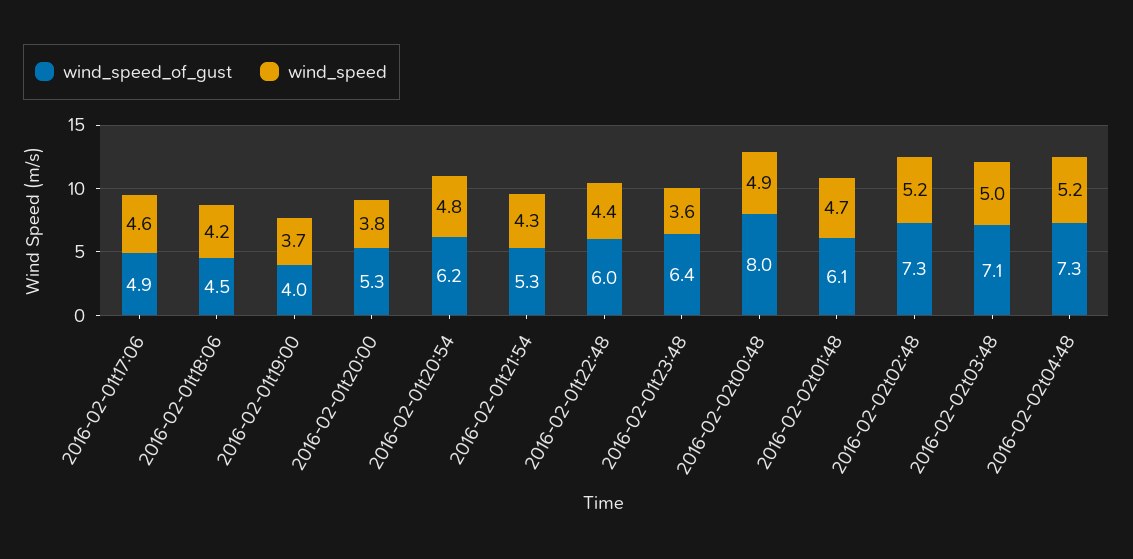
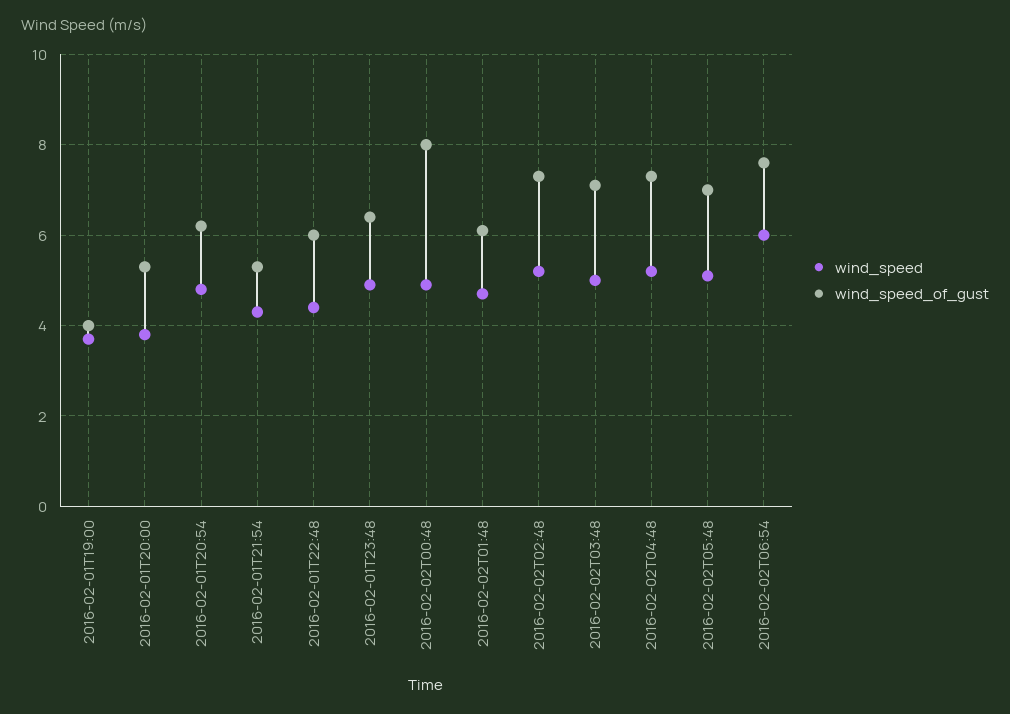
wind_speed_of_gust, 2016-02-01t17:06: 4.9 -> none
wind_speed, 2016-02-01t17:06: 4.6 -> none
wind_speed_of_gust, 2016-02-01t18:06: 4.5 -> none
wind_speed, 2016-02-01t18:06: 4.2 -> none
wind_speed, 2016-02-01t23:48: 3.6 -> 5
wind_speed, 2016-02-02T05:48: none -> 5
wind_speed_of_gust, 2016-02-02T05:48: none -> 7
wind_speed, 2016-02-02T06:54: none -> 6
wind_speed_of_gust, 2016-02-02T06:54: none -> 7.5

